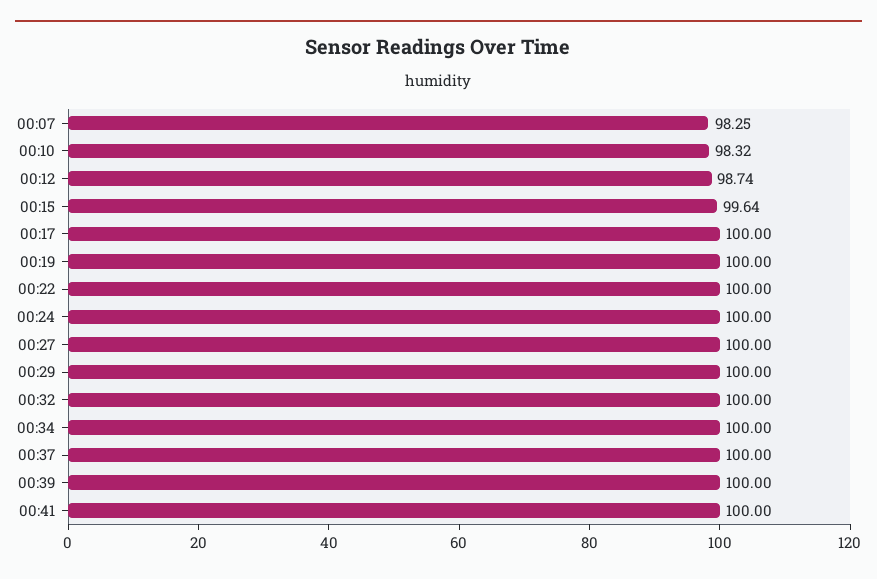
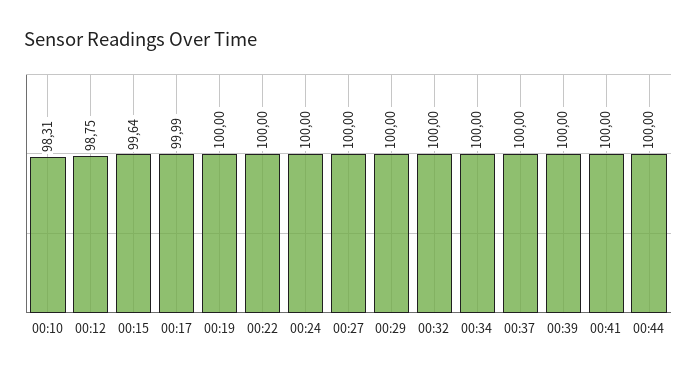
00:07: 98.25 -> none
00:10: 98.32 -> 98.31
00:12: 98.74 -> 98.75
00:17: 100 -> 99.99
00:44: none -> 100

